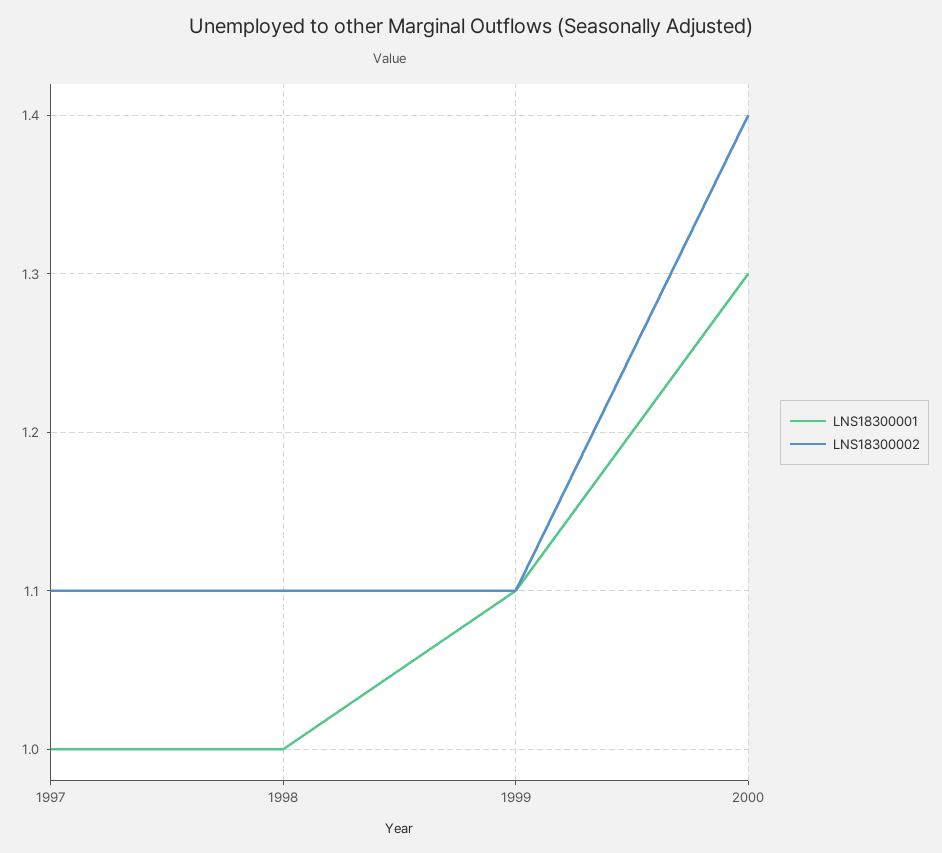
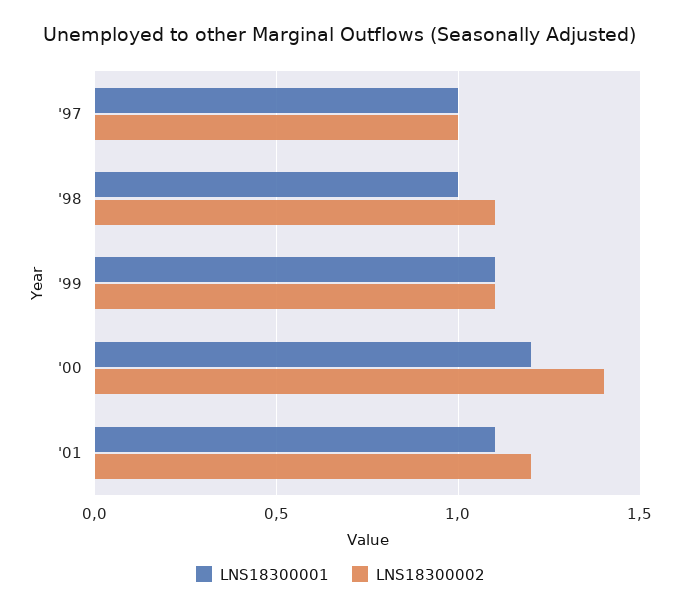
LNS18300002, 1997: 1.1 -> 1
LNS18300001, 2000: 1.3 -> 1.2
LNS18300001, '01: none -> 1.1
LNS18300002, '01: none -> 1.2

